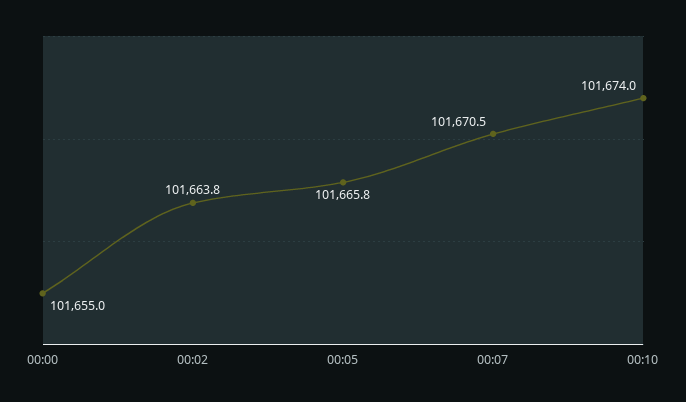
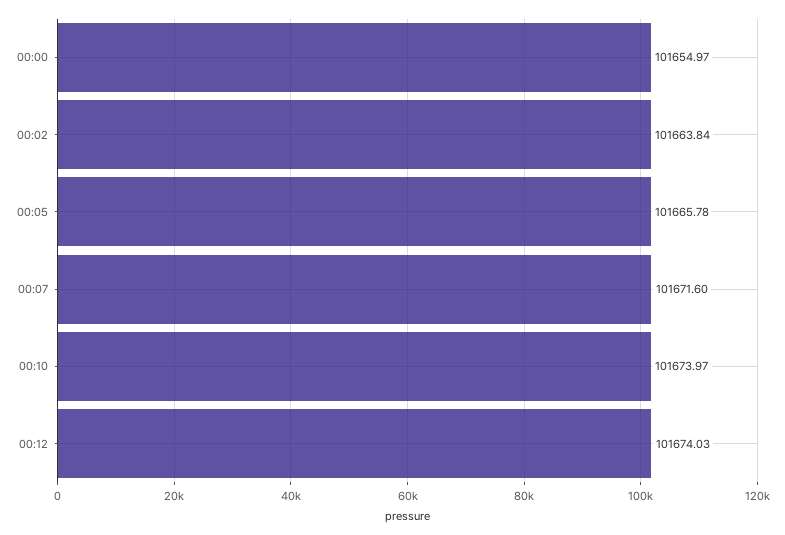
00:07: 101670.5 -> 101671.6
00:12: none -> 101674.03

